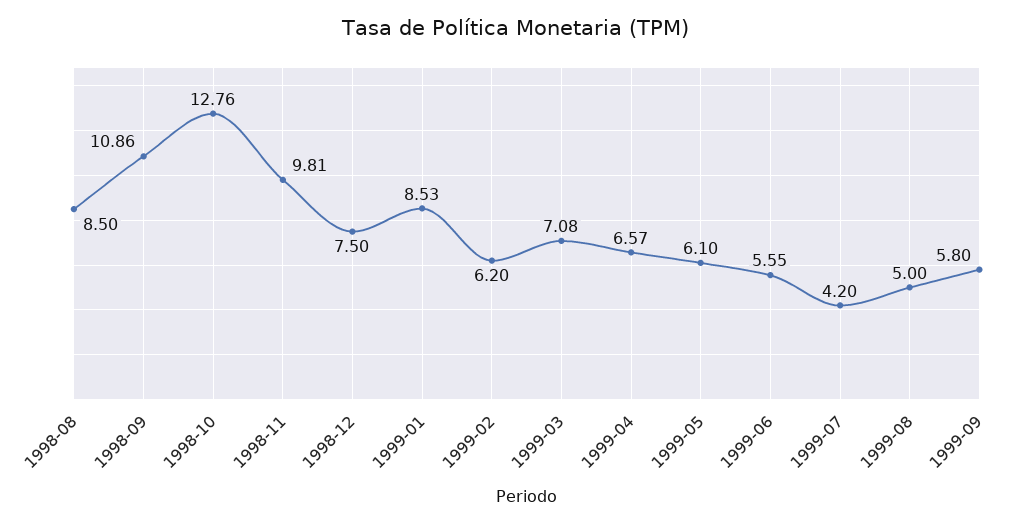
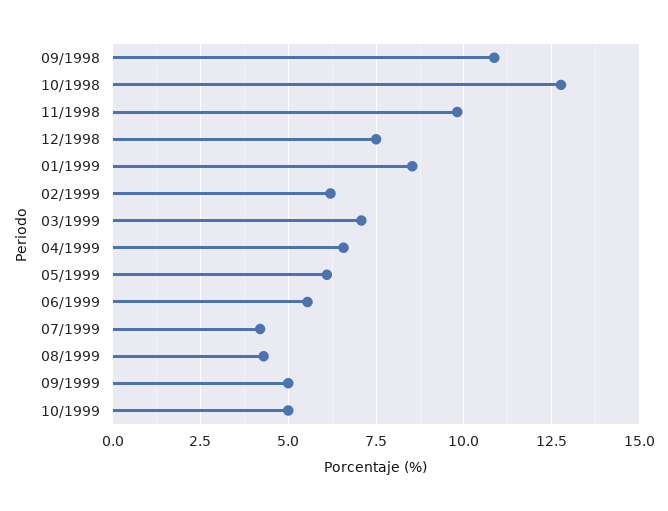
1998-08: 8.5 -> none
1999-08: 5 -> 4.25
1999-09: 5.8 -> 5
10/1999: none -> 5

